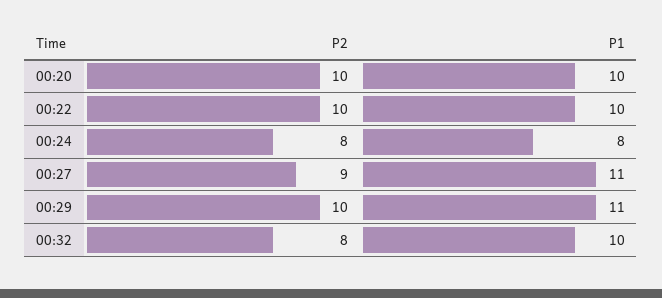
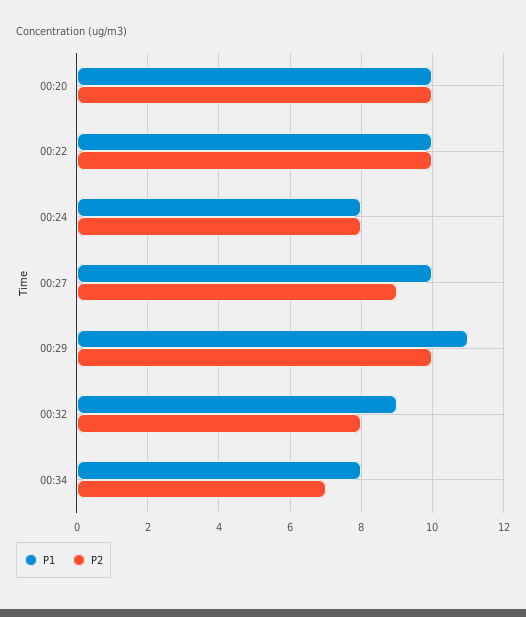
P1, 00:27: 11 -> 10
P1, 00:32: 10 -> 9
P1, 00:34: none -> 8
P2, 00:34: none -> 7

